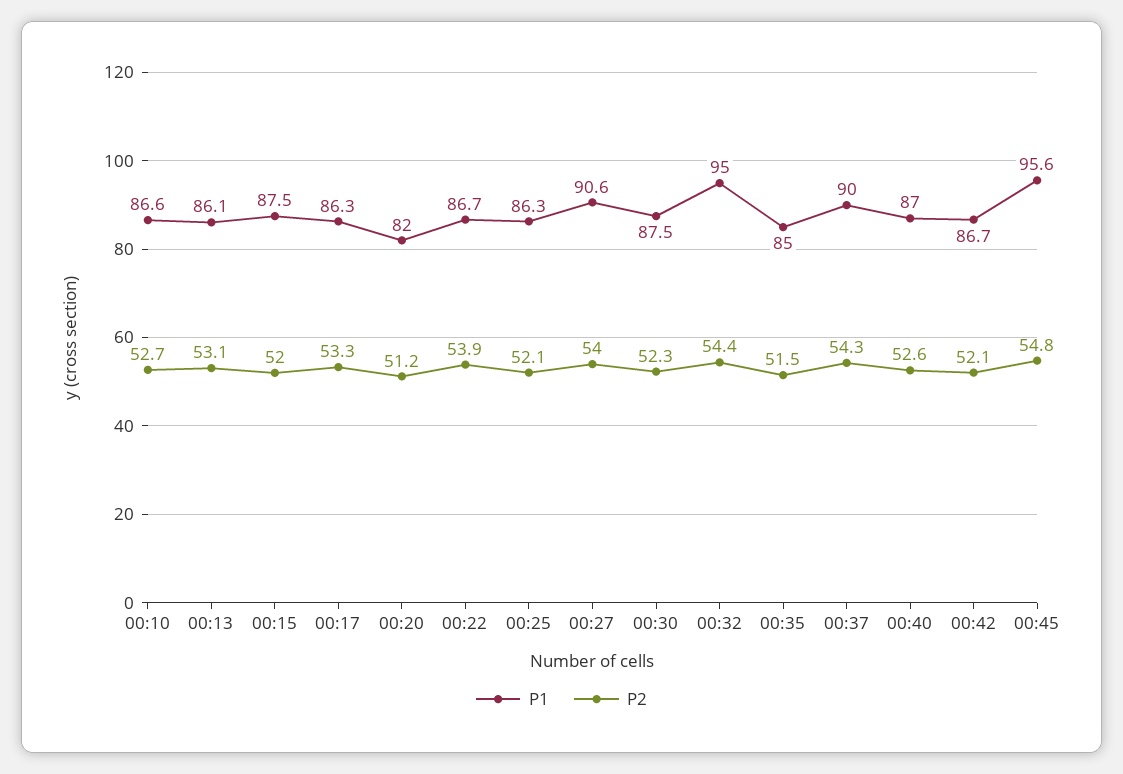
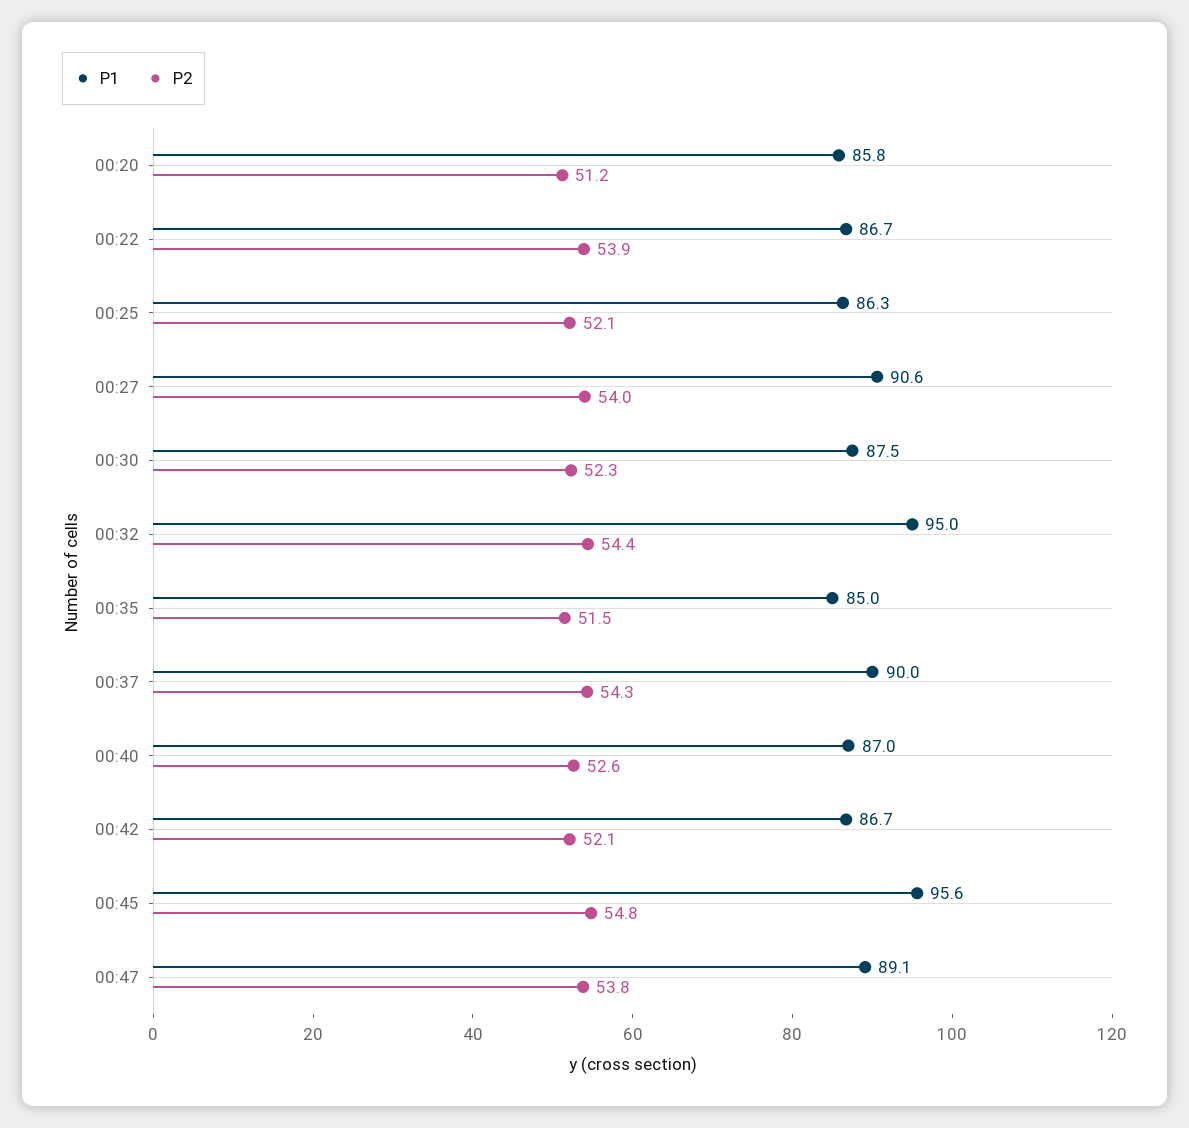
P1, 00:10: 86.6 -> none
P2, 00:10: 52.7 -> none
P1, 00:13: 86.1 -> none
P2, 00:13: 53.1 -> none
P1, 00:15: 87.5 -> none
P2, 00:15: 52 -> none
P1, 00:17: 86.3 -> none
P2, 00:17: 53.3 -> none
P1, 00:20: 82 -> 85.8
P1, 00:47: none -> 89.1
P2, 00:47: none -> 53.8

